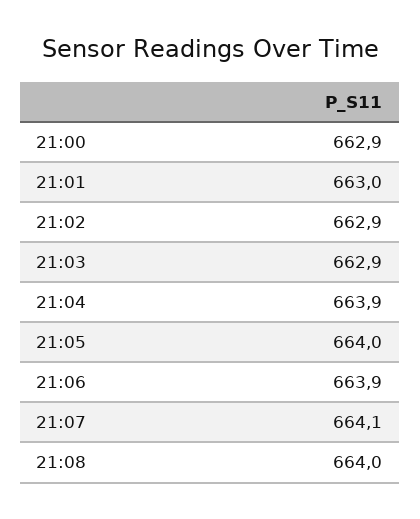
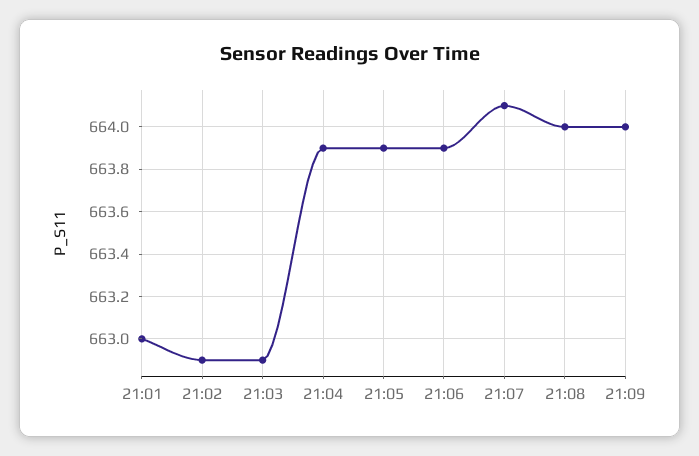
21:00: 662.9 -> none
21:05: 664 -> 663.9
21:09: none -> 664

